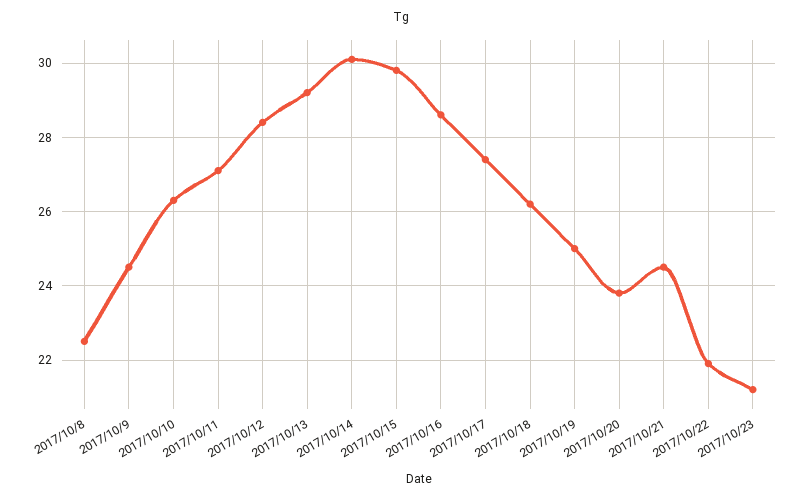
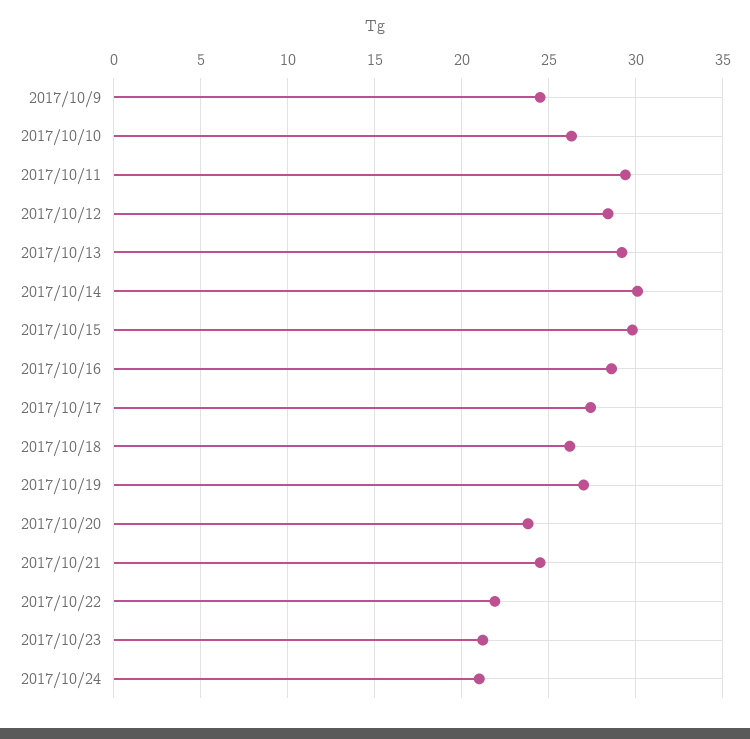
2017/10/8: 22.5 -> none
2017/10/11: 27 -> 29.5
2017/10/19: 25 -> 27
2017/10/24: none -> 21

